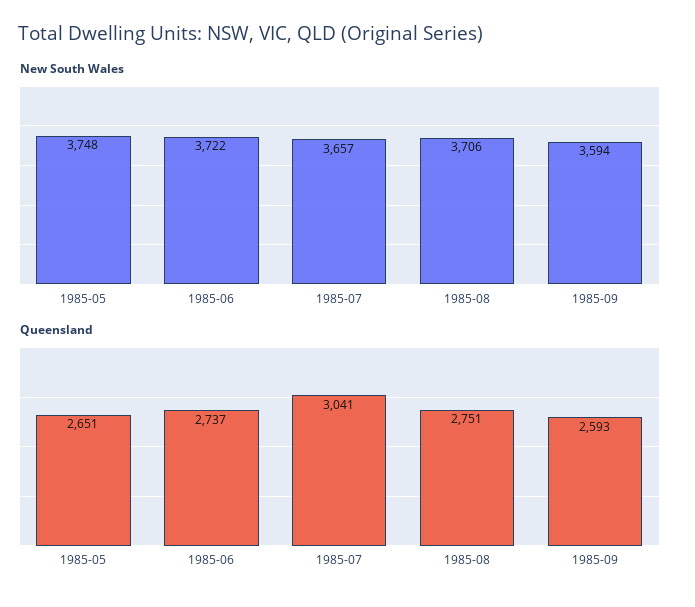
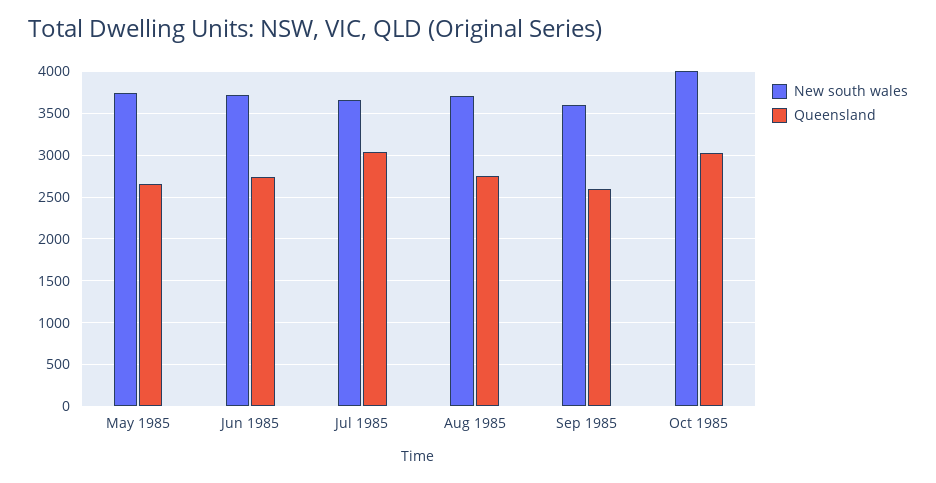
New South Wales, Oct 1985: none -> 4000
Queensland, Oct 1985: none -> 3000

